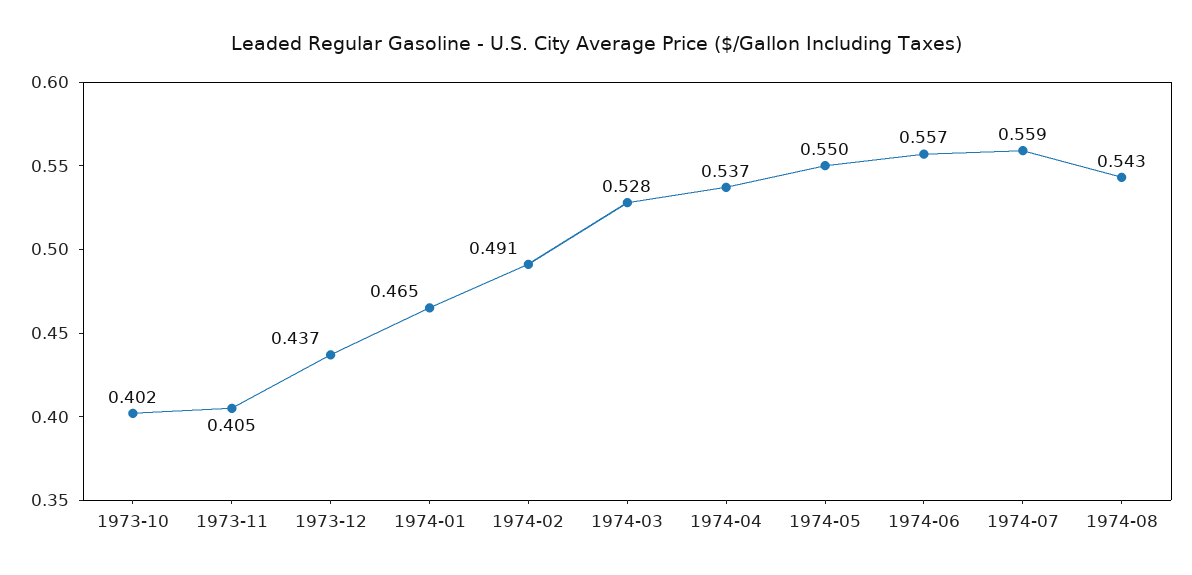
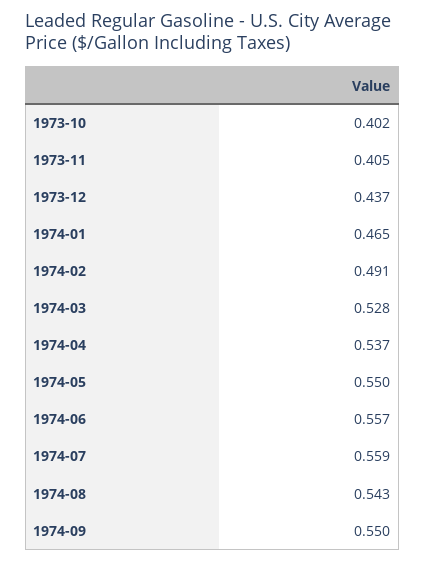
1974-09: none -> 0.55

